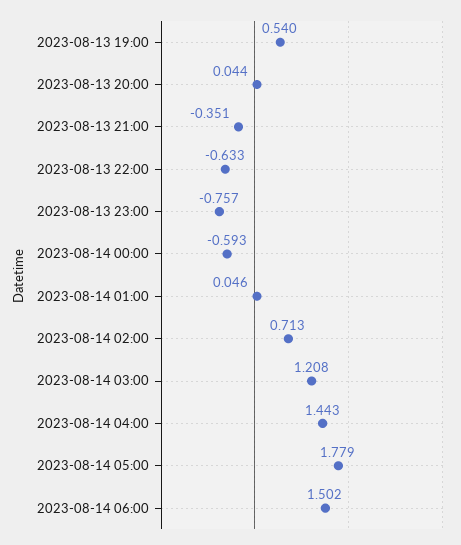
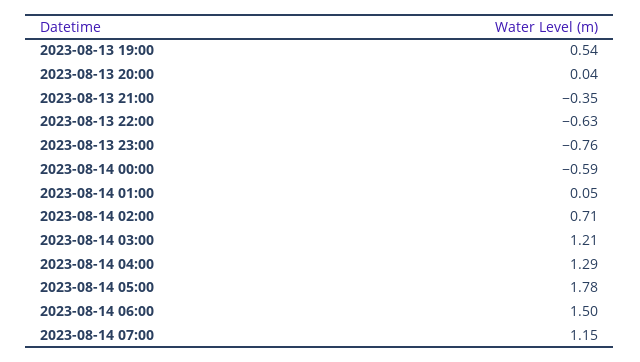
2023-08-14 04:00: 1.443 -> 1.29
2023-08-14 07:00: none -> 1.15

